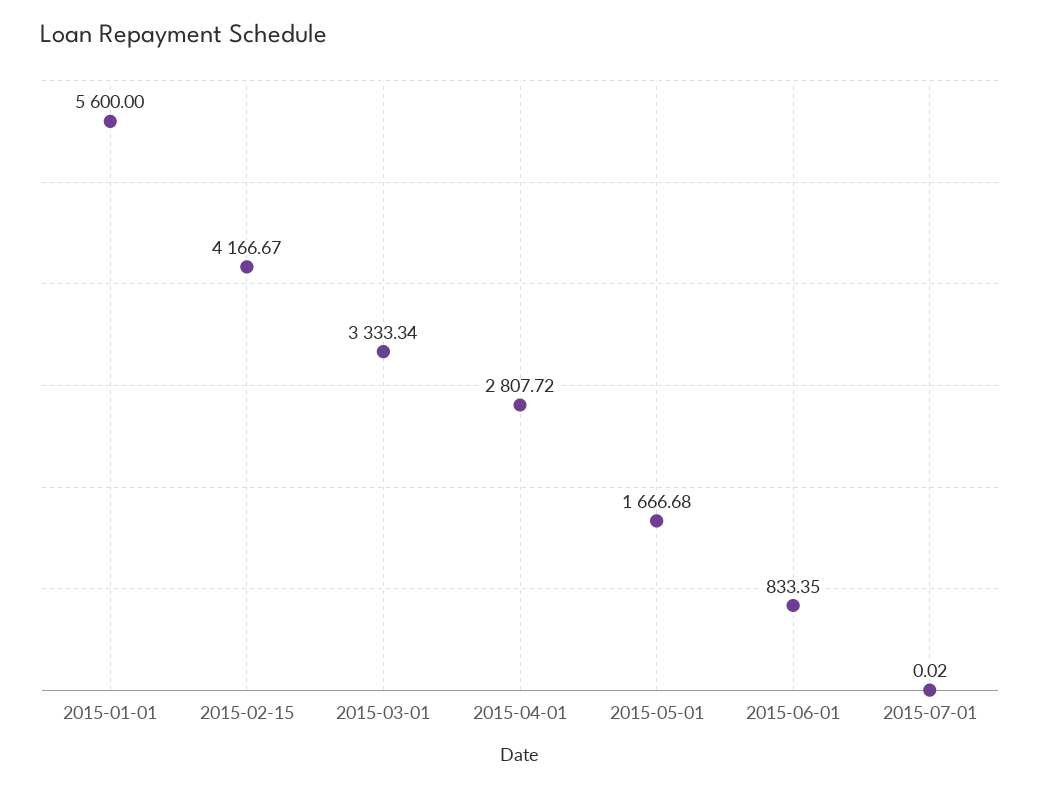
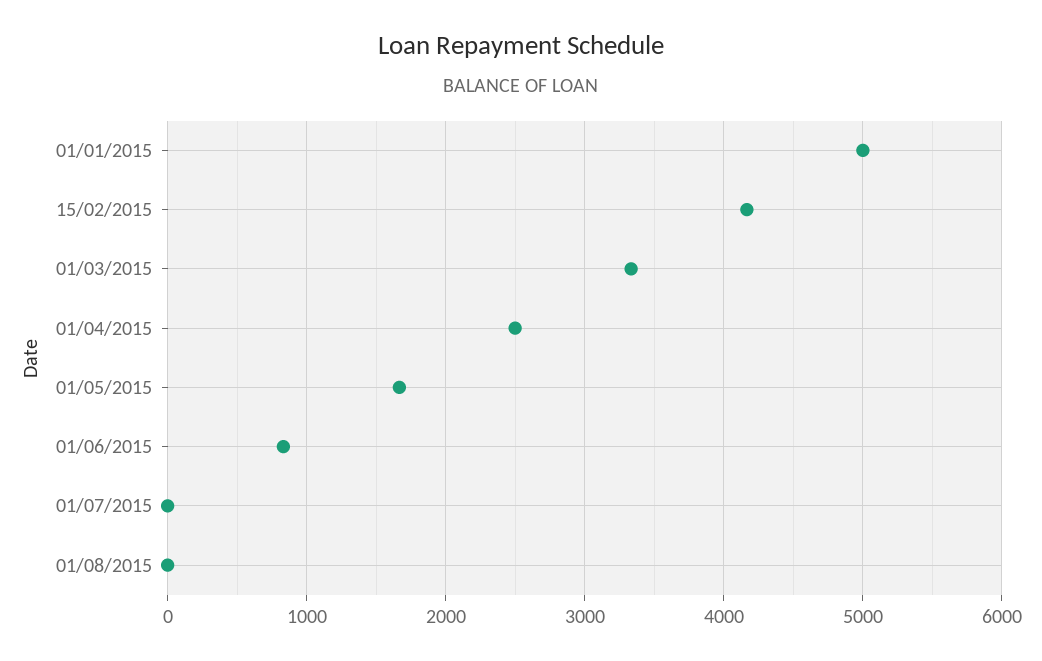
2015-01-01: 5600 -> 5000
2015-04-01: 2807.72 -> 2500
01/08/2015: none -> 0

